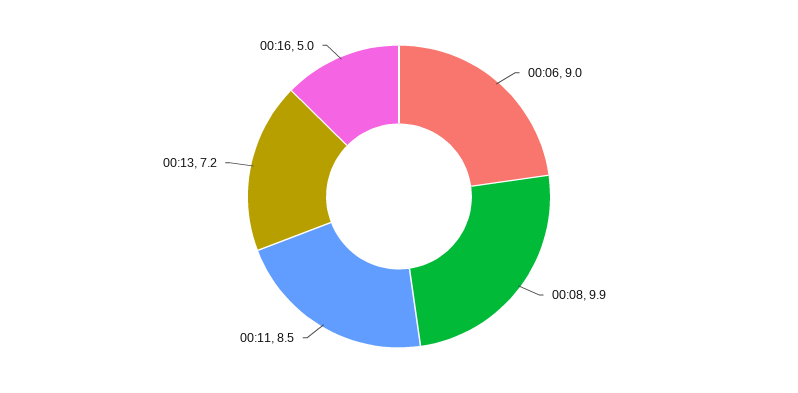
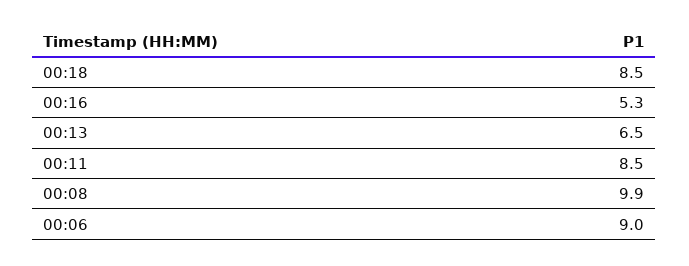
00:13: 7.2 -> 6.5
00:16: 5 -> 5.3
00:18: none -> 8.5

